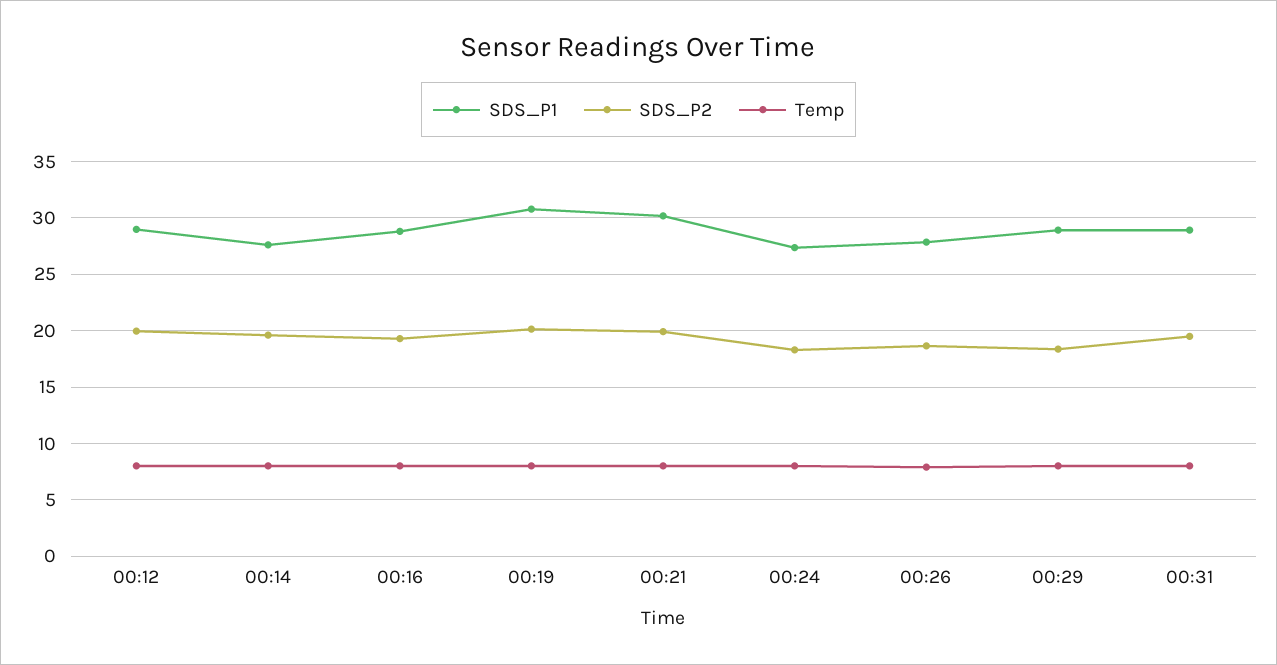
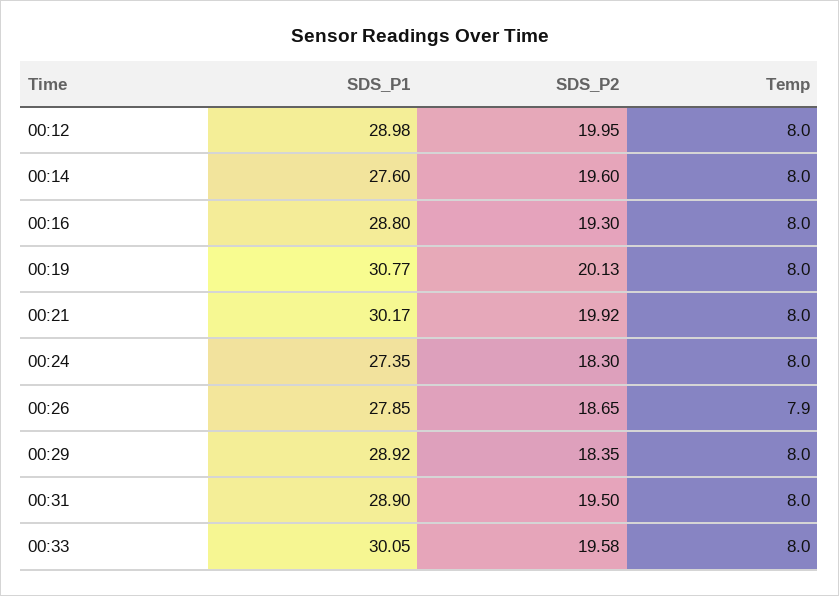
SDS_P1, 00:33: none -> 30.05
SDS_P2, 00:33: none -> 19.58
Temp, 00:33: none -> 8

